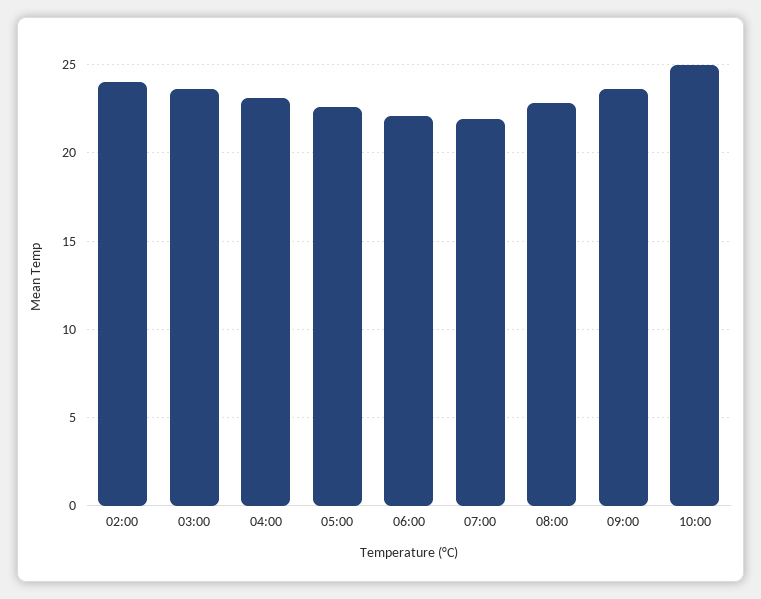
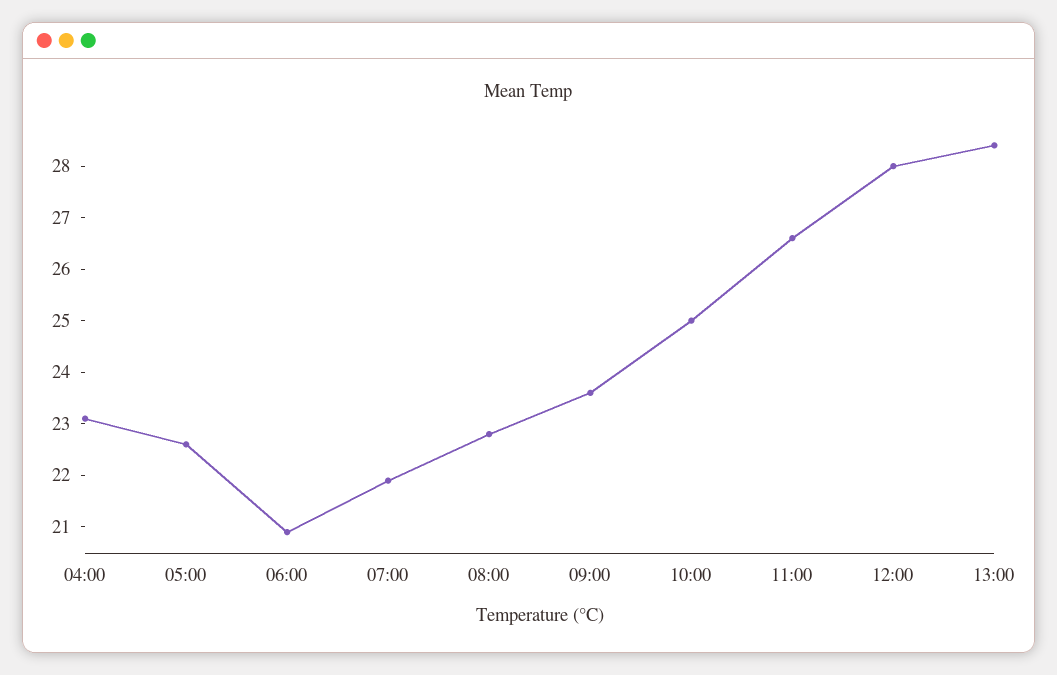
02:00: 24 -> none
03:00: 23.5 -> none
06:00: 22 -> 21
11:00: none -> 26.5
12:00: none -> 28
13:00: none -> 28.5

